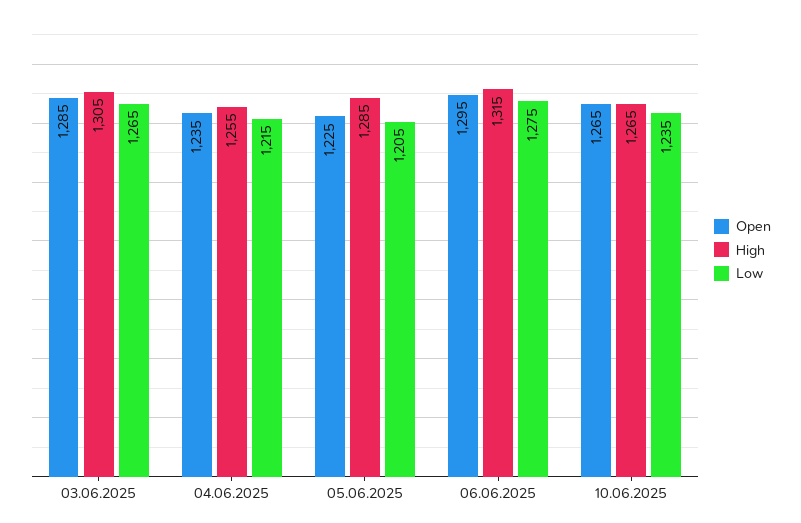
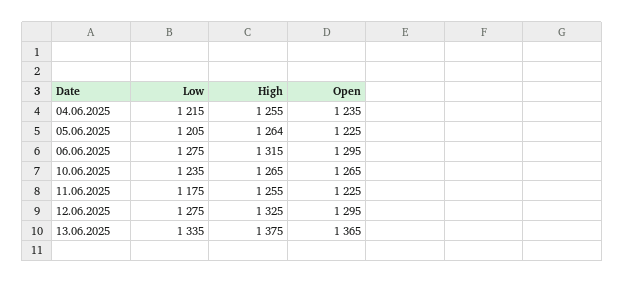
Open, 03.06.2025: 1285 -> none
High, 03.06.2025: 1305 -> none
Low, 03.06.2025: 1265 -> none
High, 05.06.2025: 1285 -> 1264
Low, 11.06.2025: none -> 1175
High, 11.06.2025: none -> 1255
Open, 11.06.2025: none -> 1225
Low, 12.06.2025: none -> 1275
High, 12.06.2025: none -> 1325
Open, 12.06.2025: none -> 1295
Low, 13.06.2025: none -> 1335
High, 13.06.2025: none -> 1375
Open, 13.06.2025: none -> 1365

